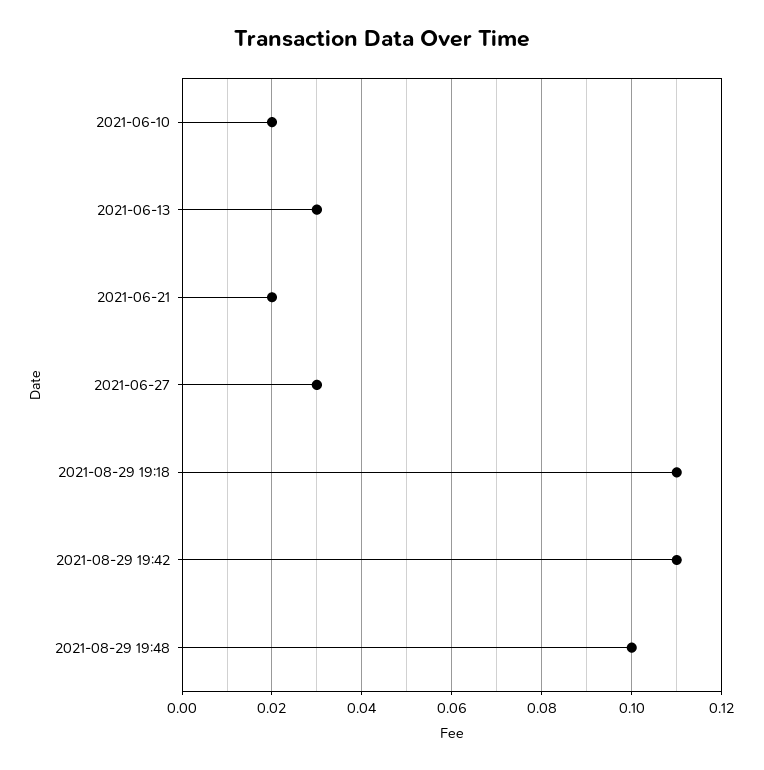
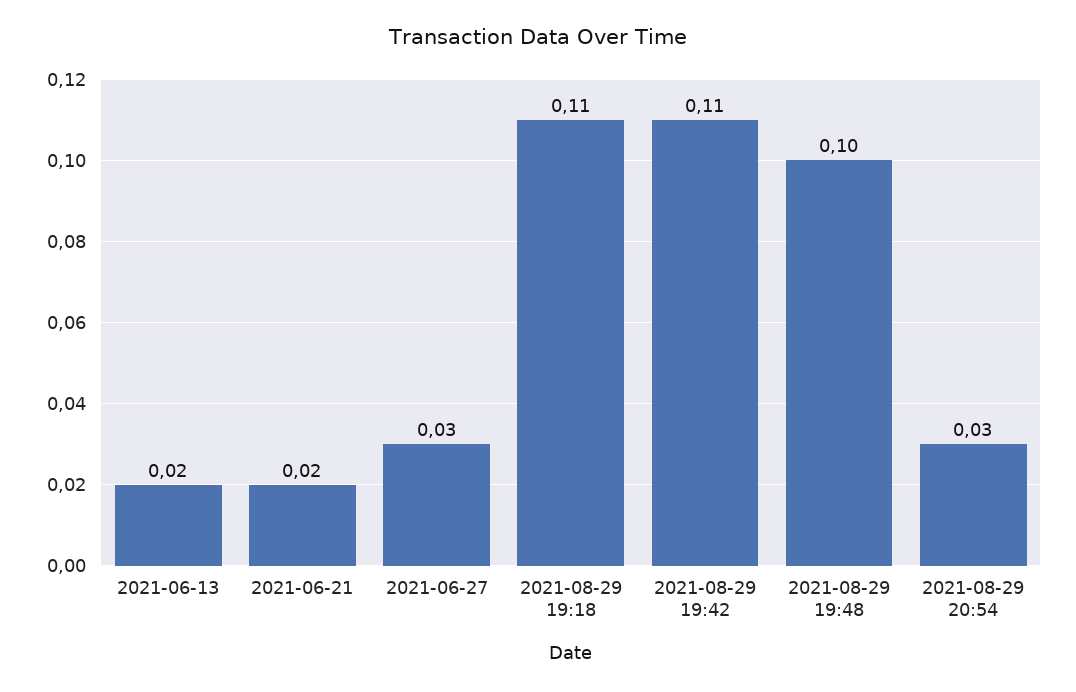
2021-06-10: 0.02 -> none
2021-06-13: 0.03 -> 0.02
2021-08-29 20:54: none -> 0.03

